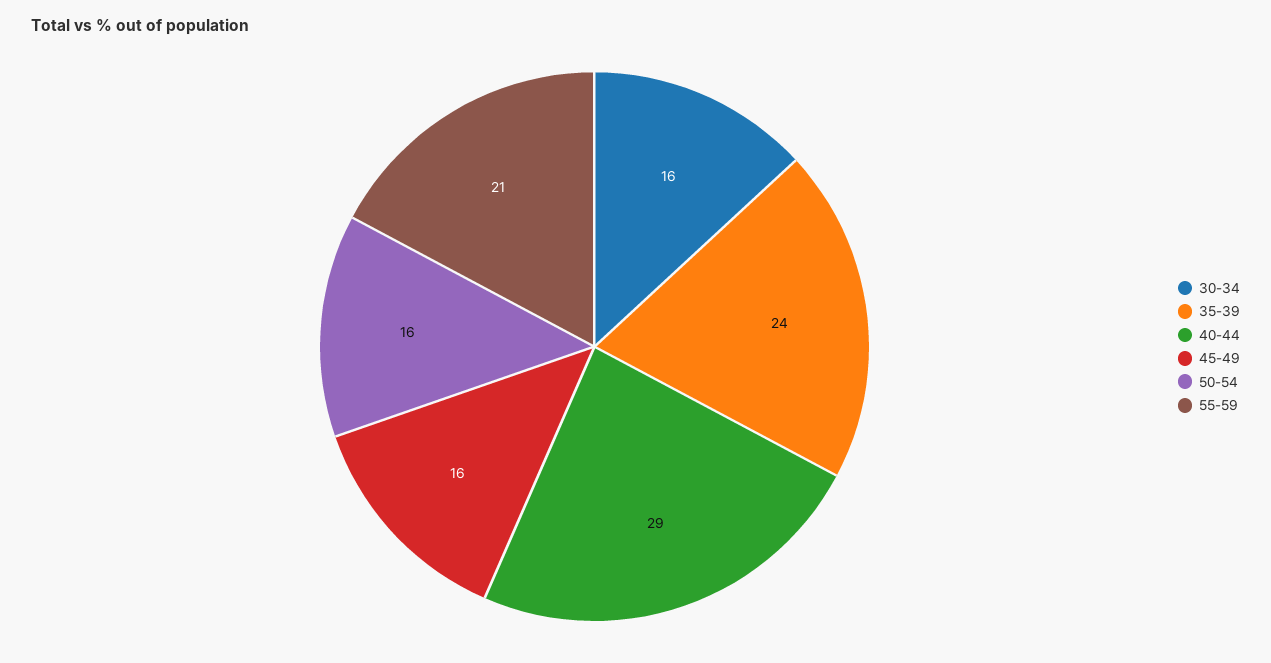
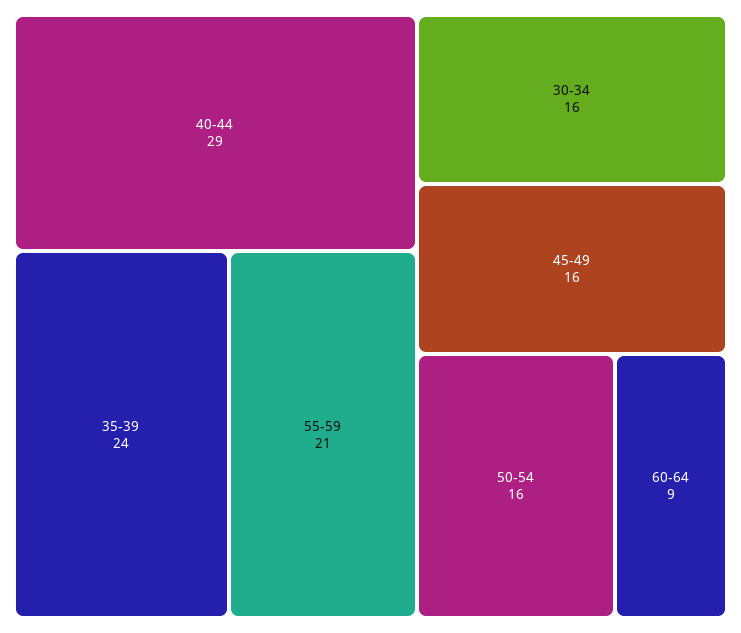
60-64: none -> 9

